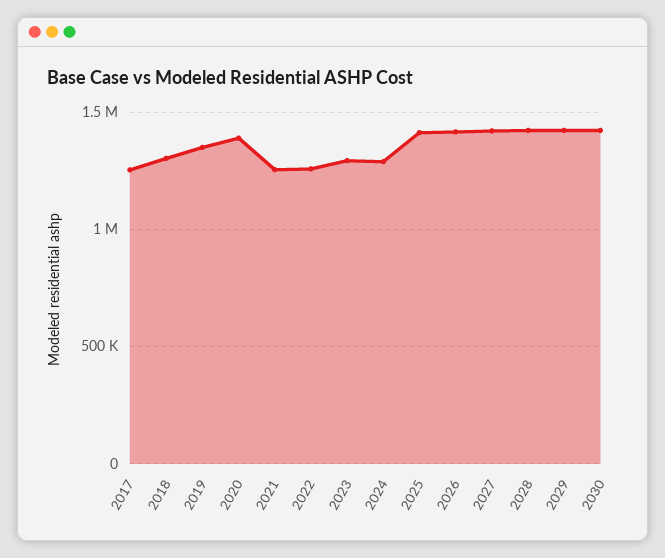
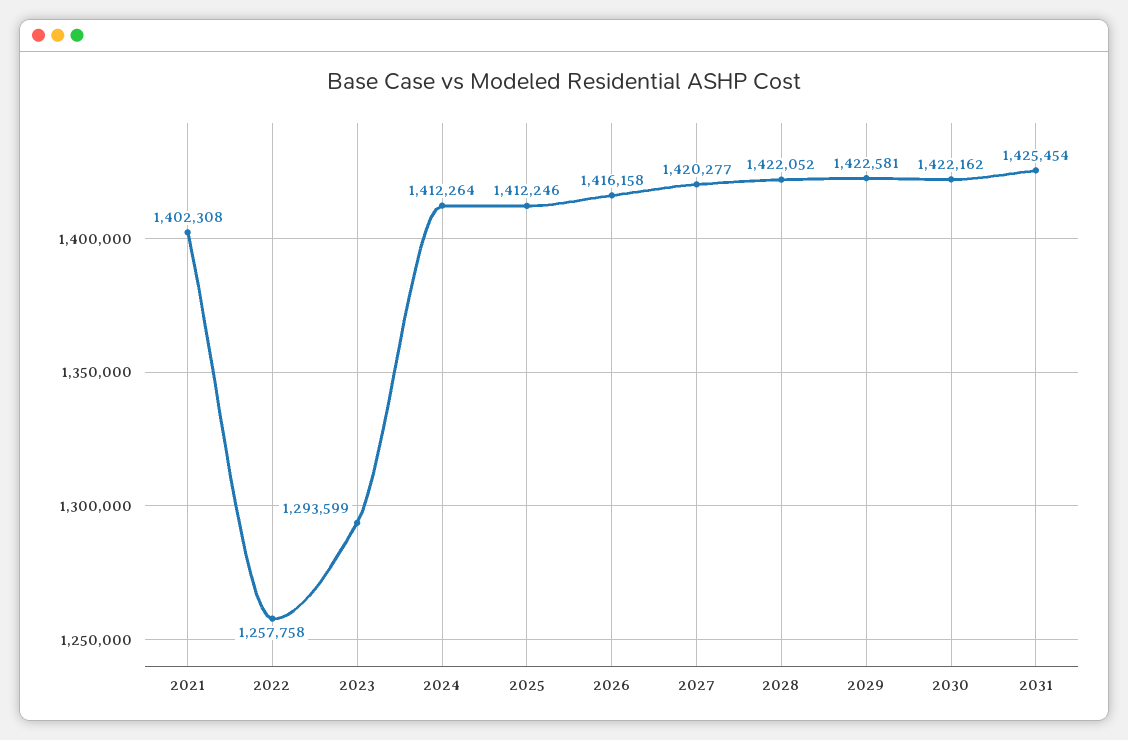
2017: 1250000 -> none
2018: 1300000 -> none
2019: 1350000 -> none
2020: 1400000 -> none
2021: 1250000 -> 1402308
2024: 1300000 -> 1412264
2031: none -> 1425454

